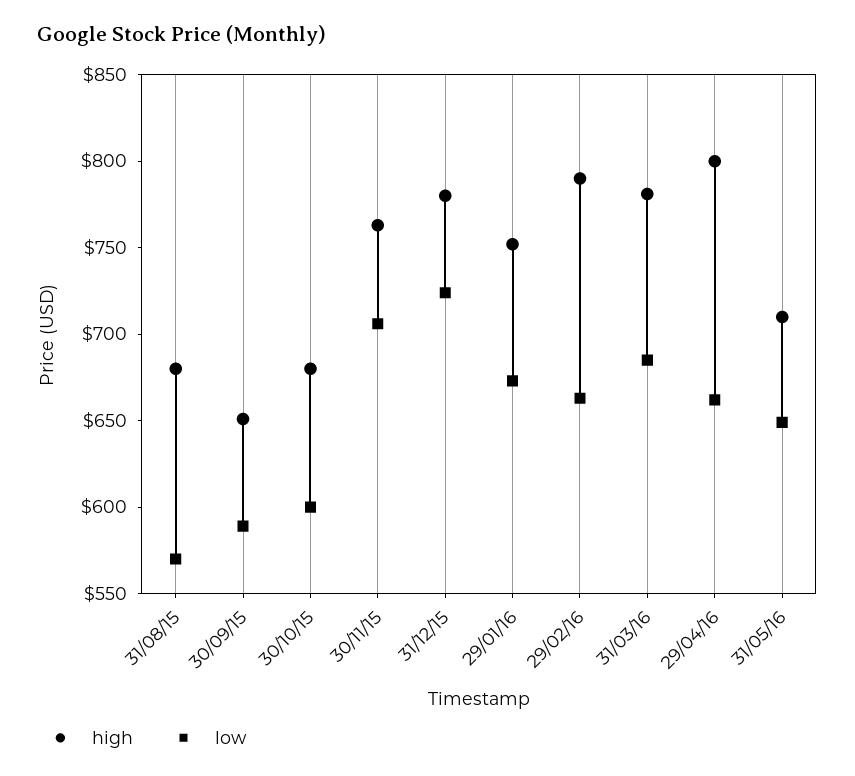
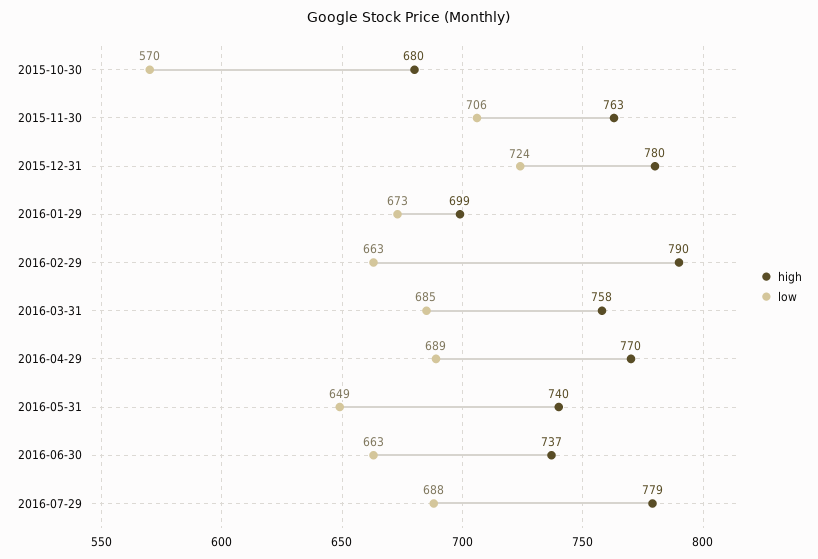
high, 31/08/15: 680 -> none
low, 31/08/15: 570 -> none
high, 30/09/15: 650 -> none
low, 30/09/15: 590 -> none
low, 30/10/15: 600 -> 570
high, 29/01/16: 750 -> 699
high, 31/03/16: 780 -> 758
high, 29/04/16: 800 -> 770
low, 29/04/16: 660 -> 689
high, 31/05/16: 710 -> 740
high, 2016-06-30: none -> 737
low, 2016-06-30: none -> 663
high, 2016-07-29: none -> 779
low, 2016-07-29: none -> 688

